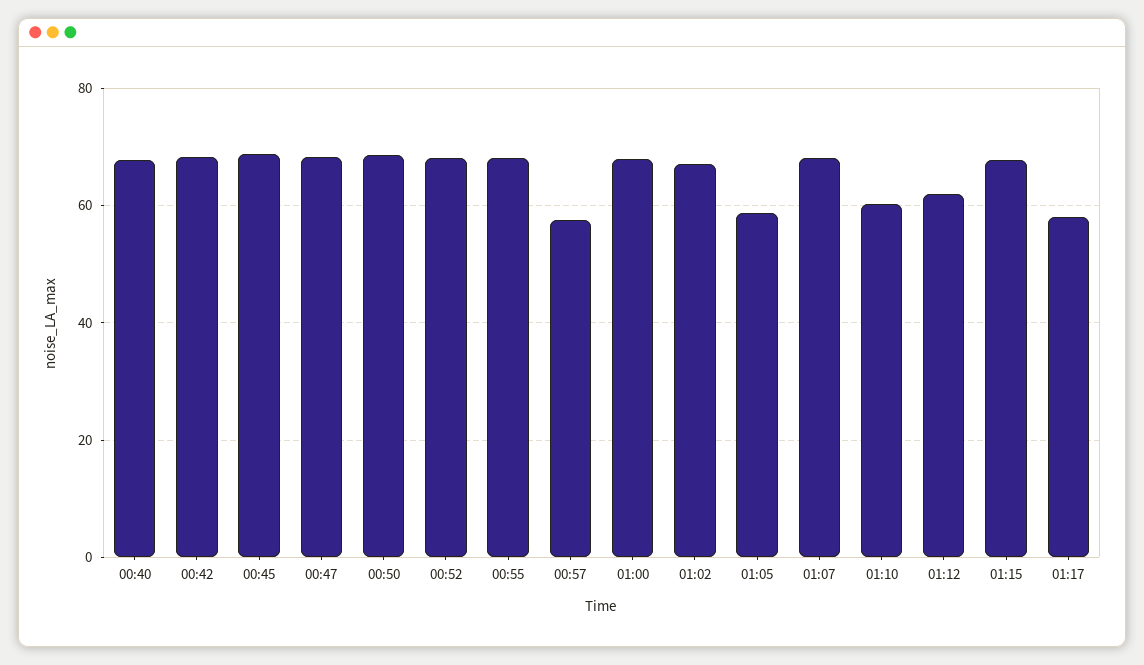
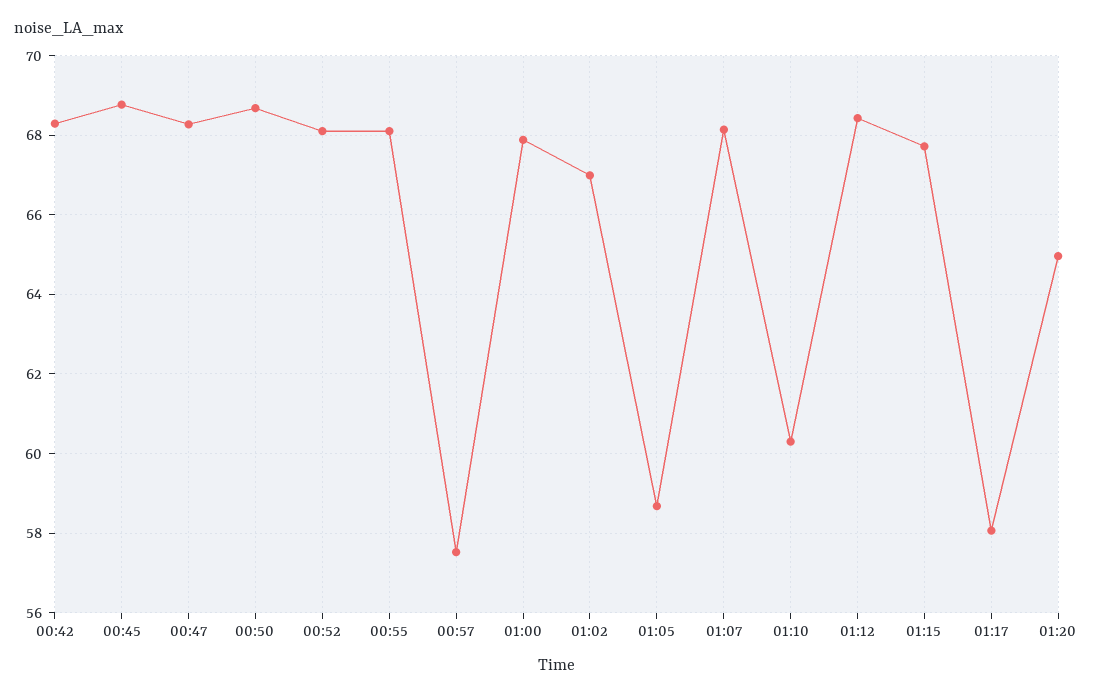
00:40: 68 -> none
01:12: 62 -> 68.4
01:20: none -> 65

